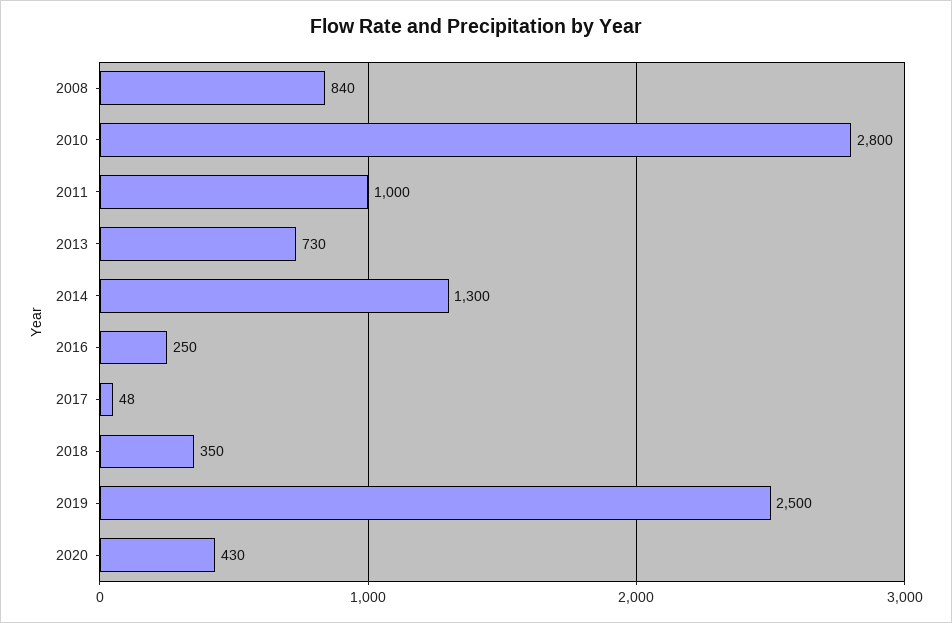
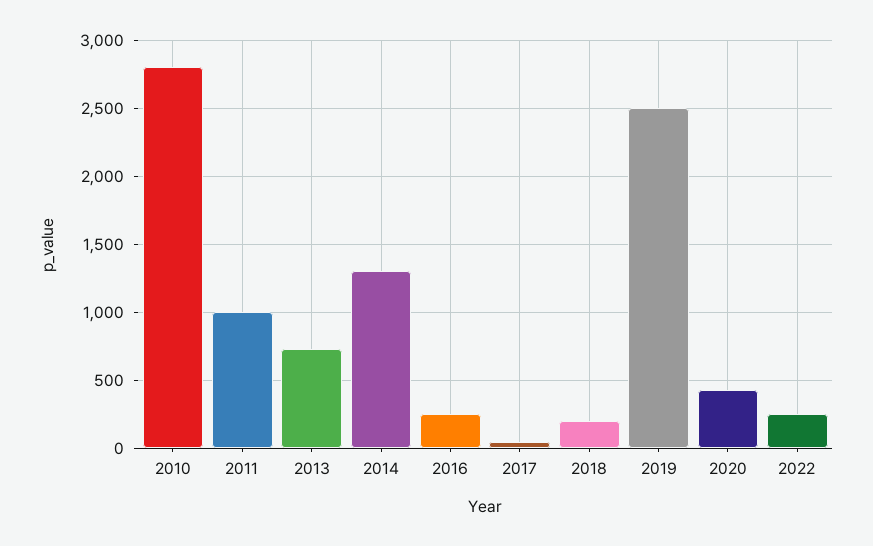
2008: 840 -> none
2018: 350 -> 200
2022: none -> 250

